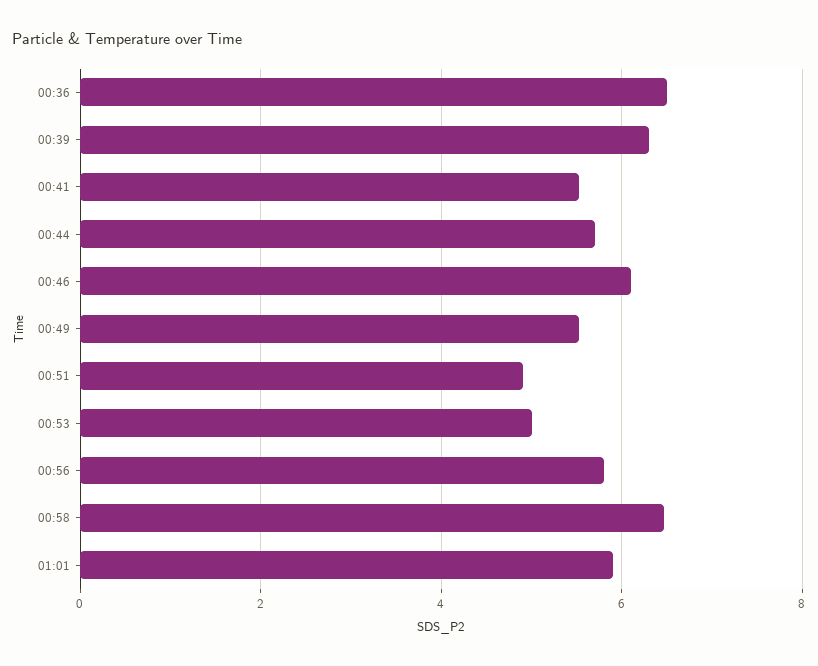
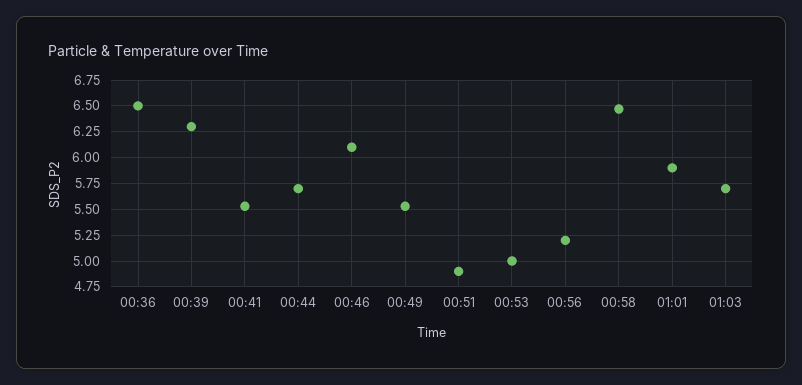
00:56: 5.8 -> 5.25
01:03: none -> 5.75

